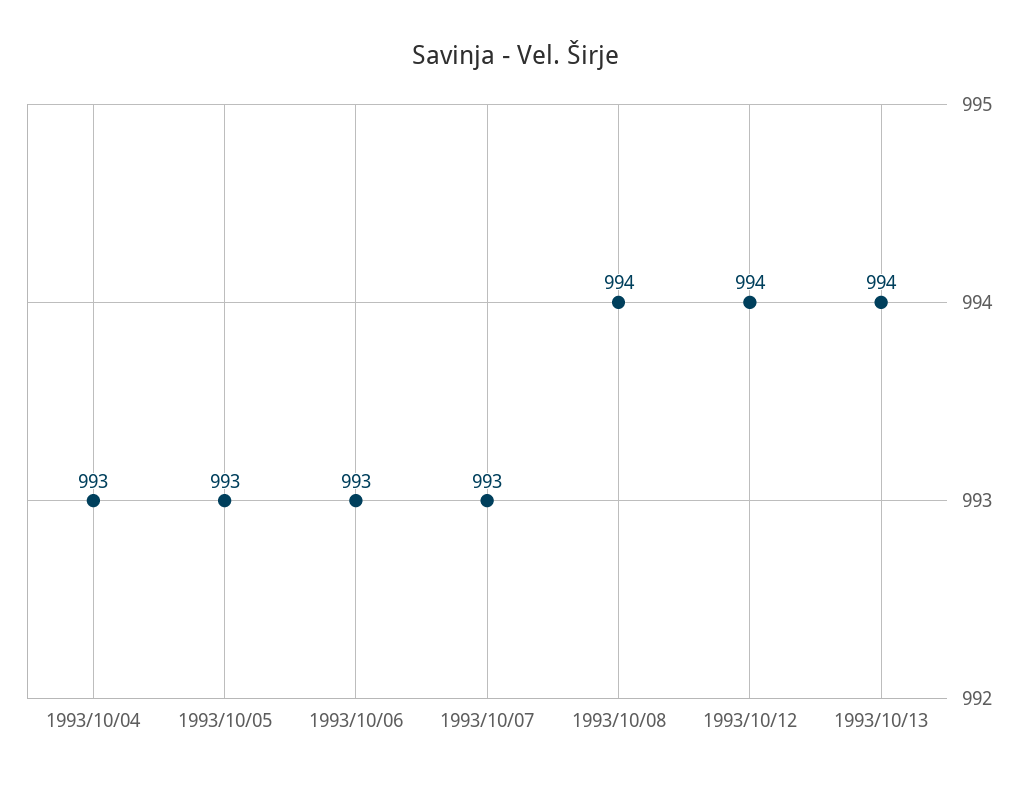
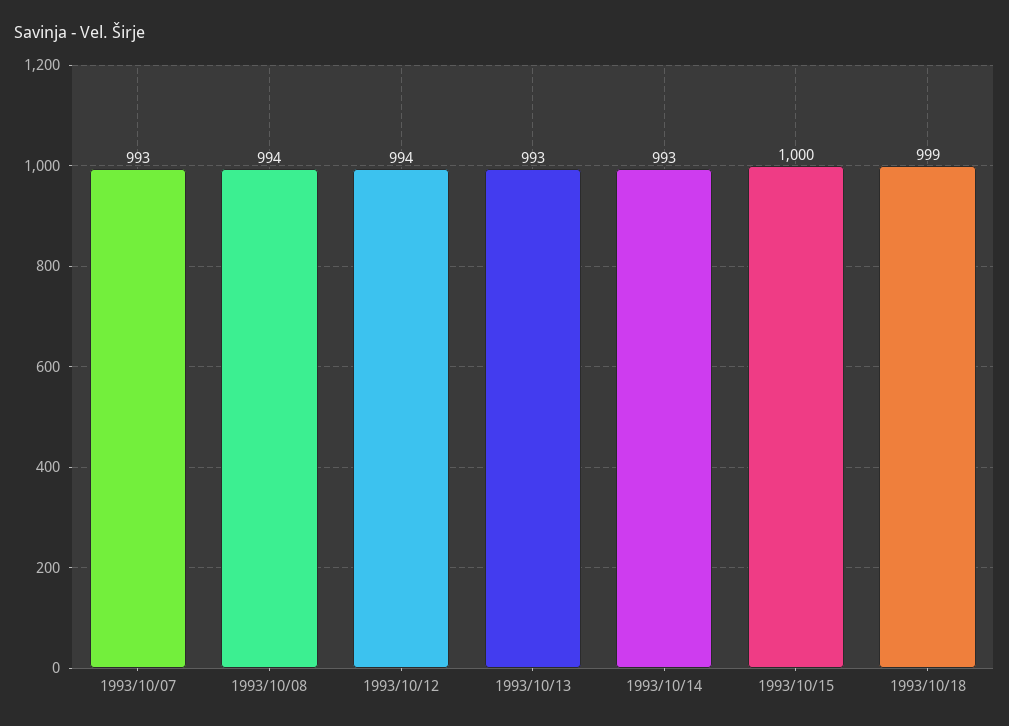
1993/10/04: 993 -> none
1993/10/05: 993 -> none
1993/10/06: 993 -> none
1993/10/13: 994 -> 993
1993/10/14: none -> 993
1993/10/15: none -> 1000
1993/10/18: none -> 999

